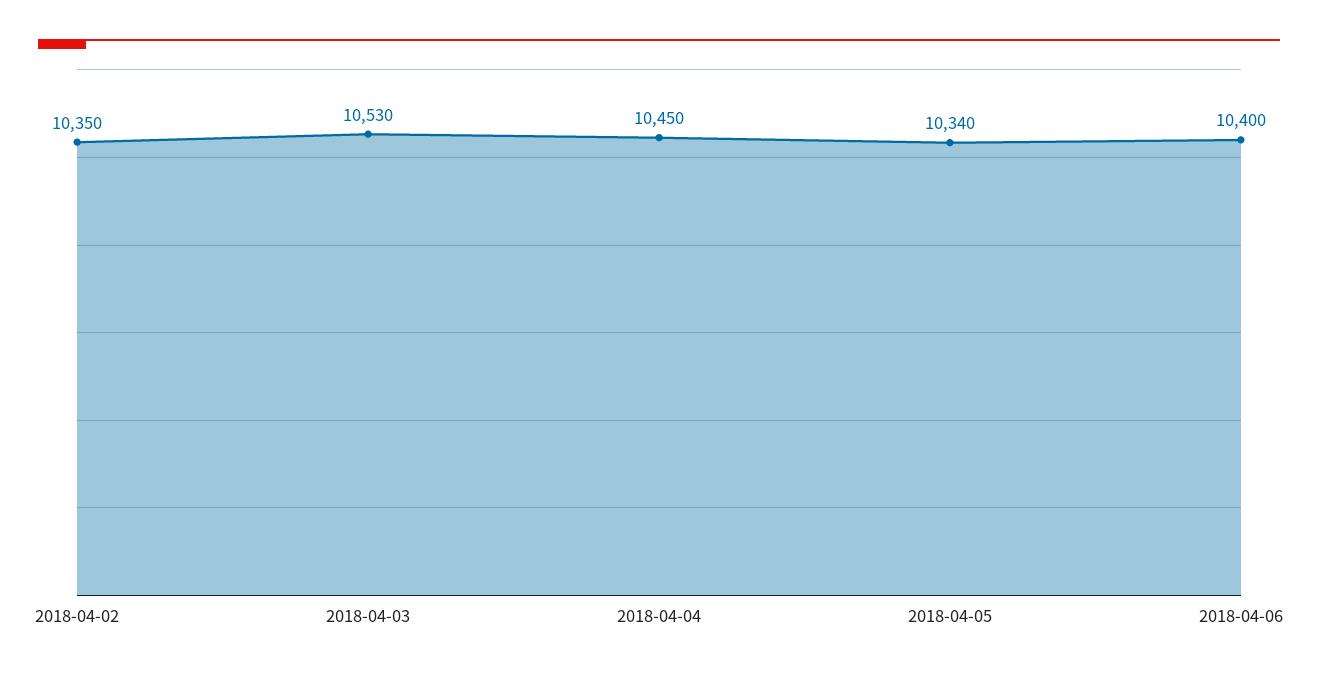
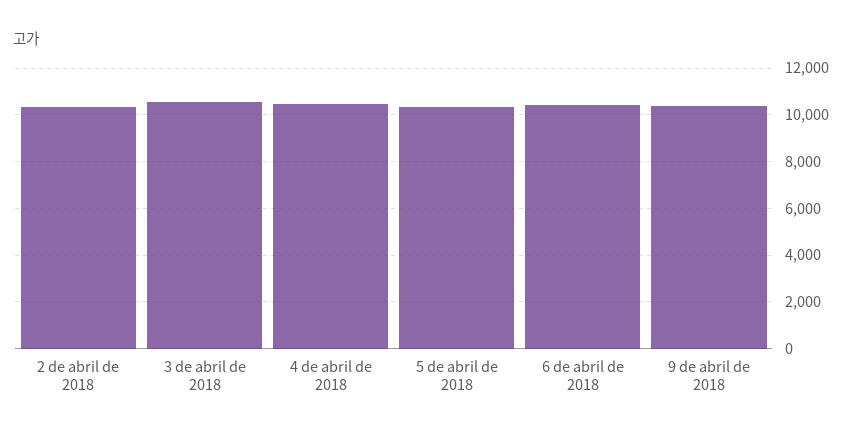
9 de abril de 2018: none -> 10500

